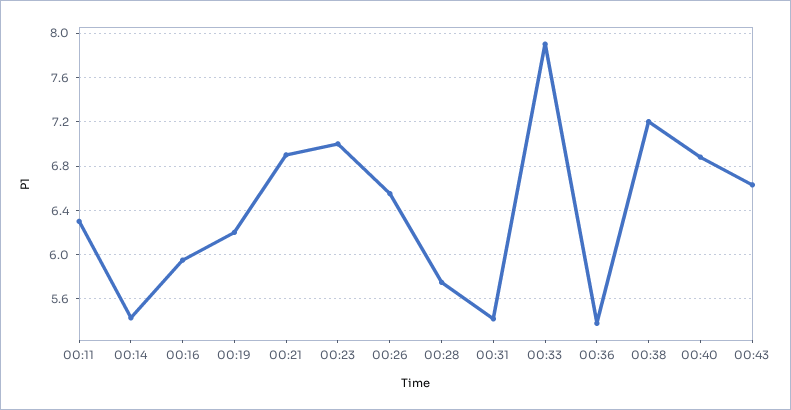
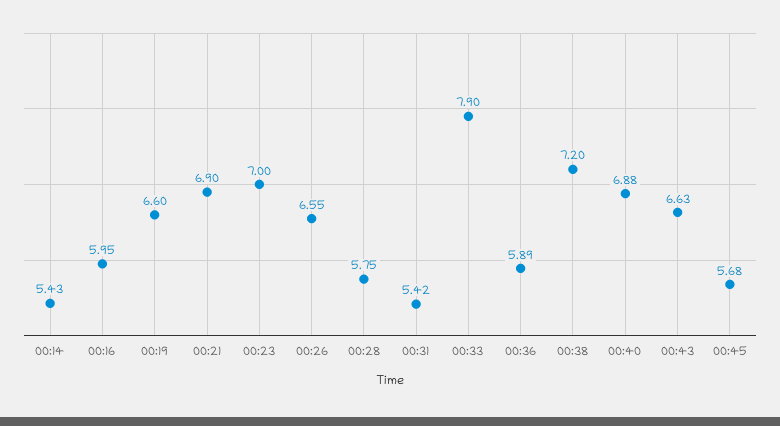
00:11: 6.3 -> none
00:19: 6.2 -> 6.6
00:36: 5.4 -> 5.89
00:45: none -> 5.68

